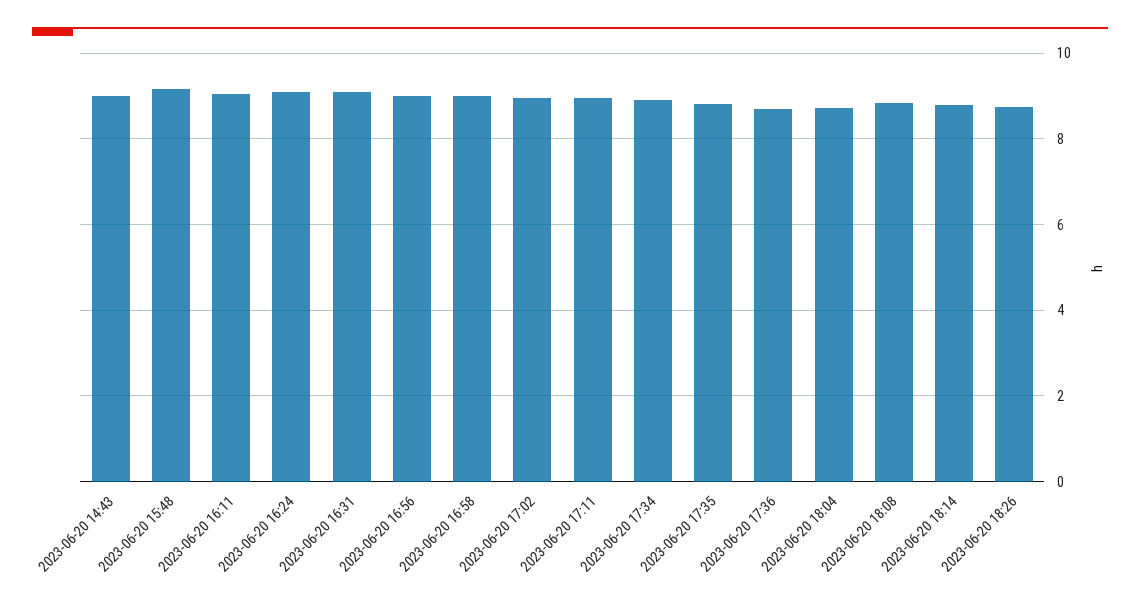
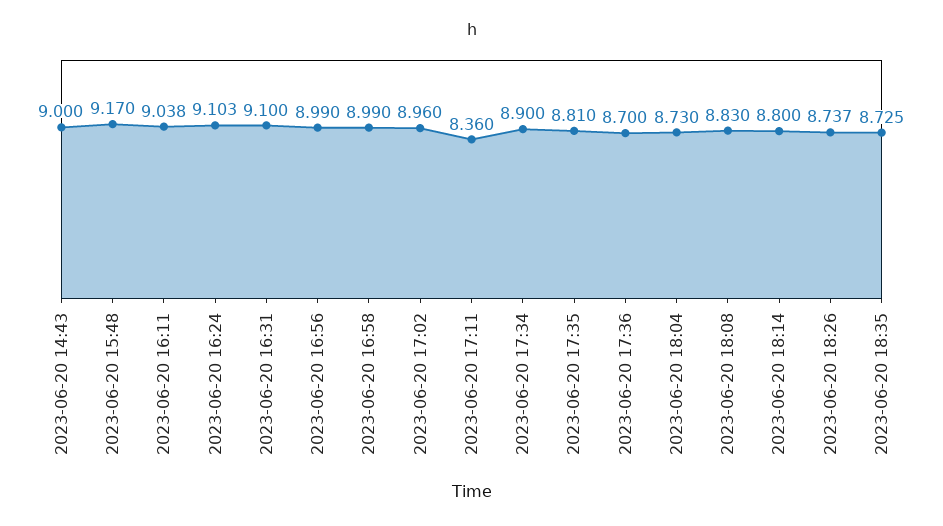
2023-06-20 17:11: 9 -> 8.36
2023-06-20 18:35: none -> 8.725

